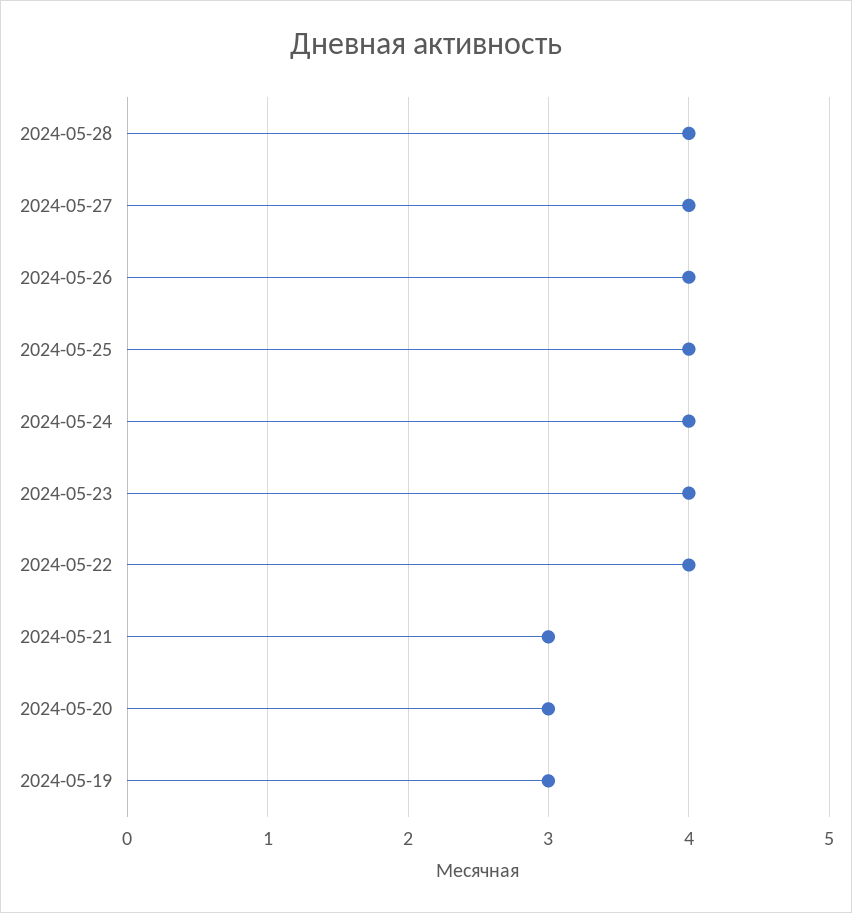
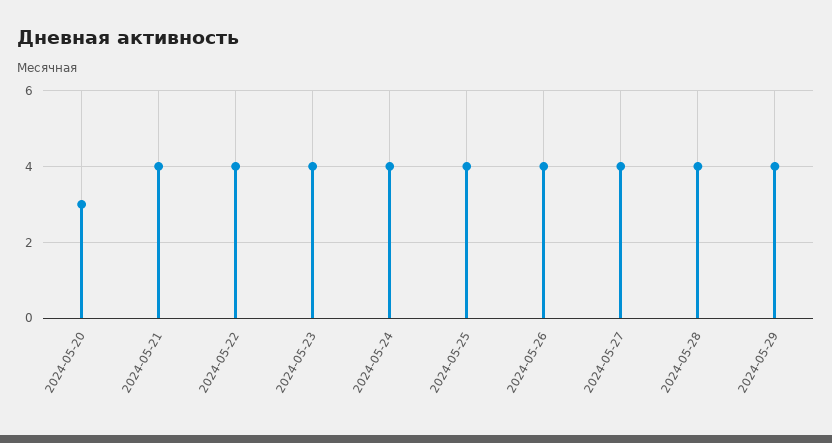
2024-05-21: 3 -> 4
2024-05-19: 3 -> none
2024-05-29: none -> 4

